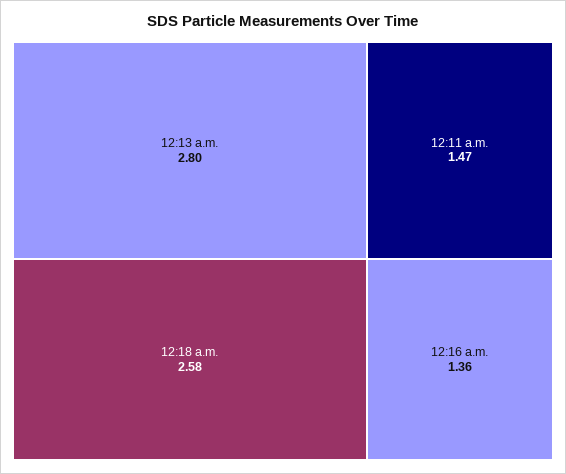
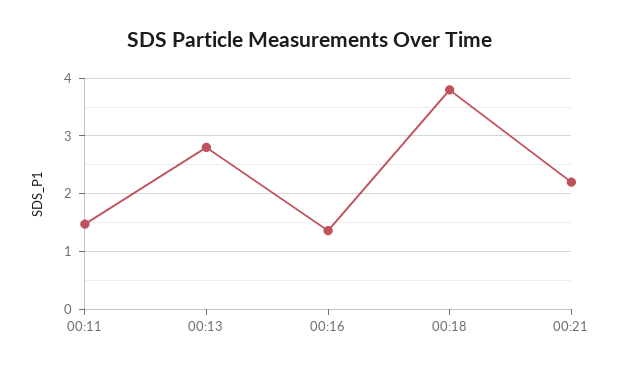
12:18 a.m.: 2.58 -> 3.8
00:21: none -> 2.2

